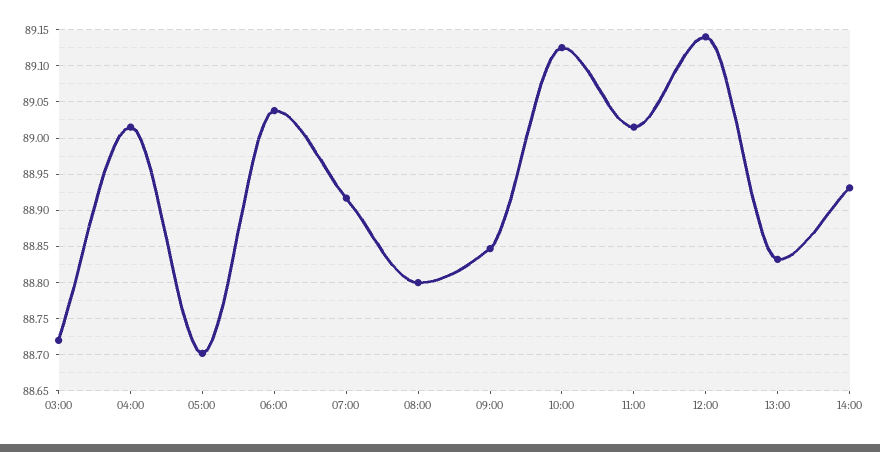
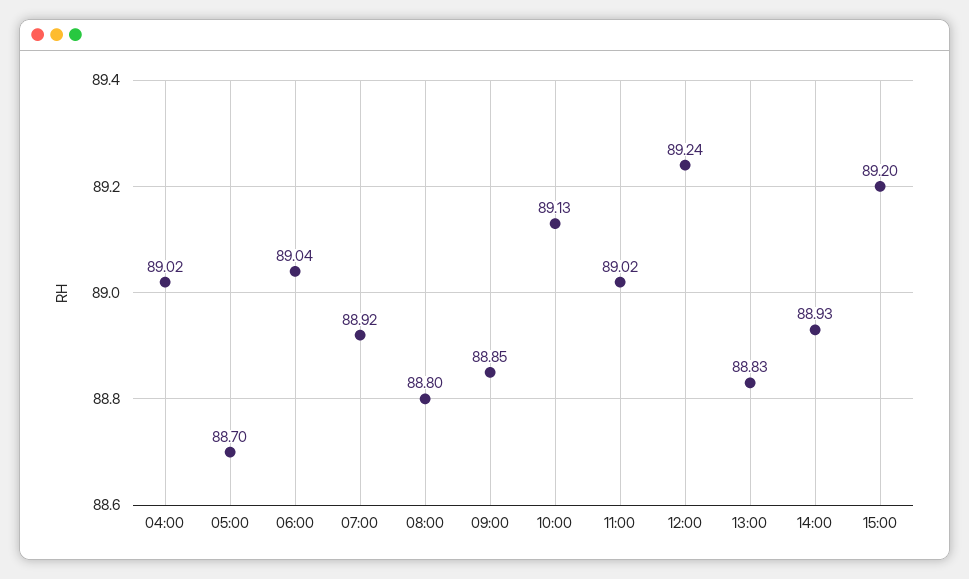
03:00: 88.72 -> none
12:00: 89.14 -> 89.24
15:00: none -> 89.2

